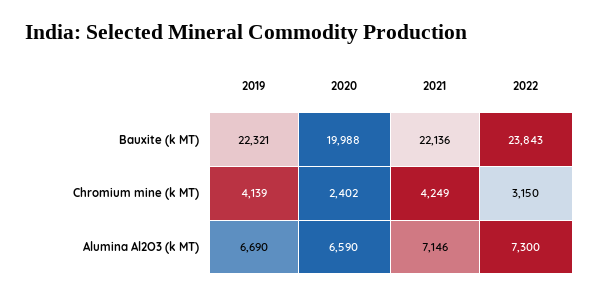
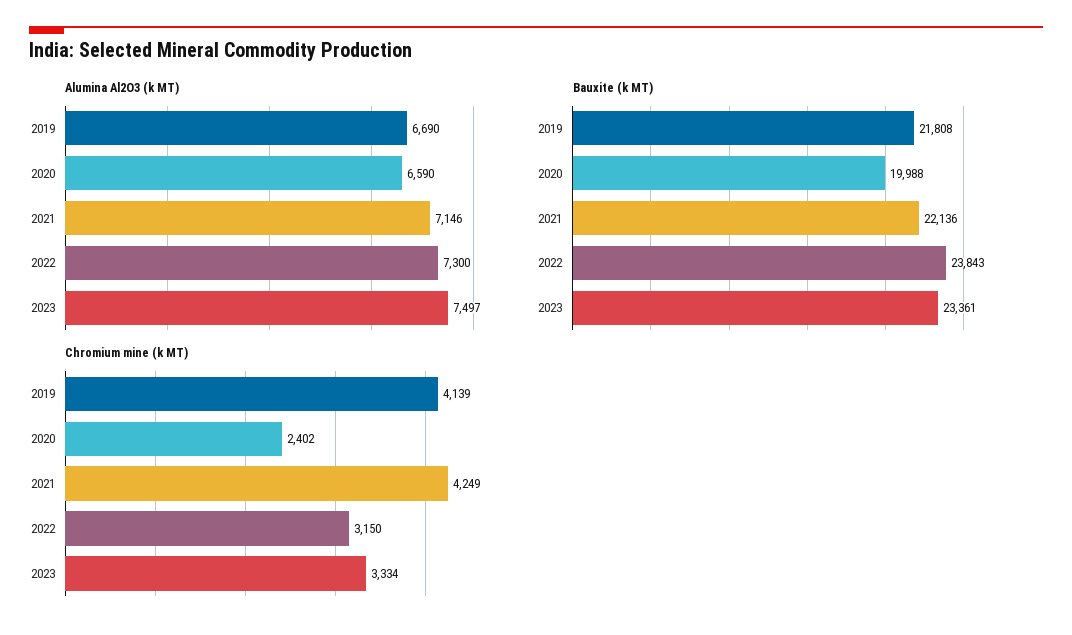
Bauxite (k MT), 2019: 22321 -> 21808
Alumina Al2O3 (k MT), 2023: none -> 7497
Bauxite (k MT), 2023: none -> 23361
Chromium mine (k MT), 2023: none -> 3334

